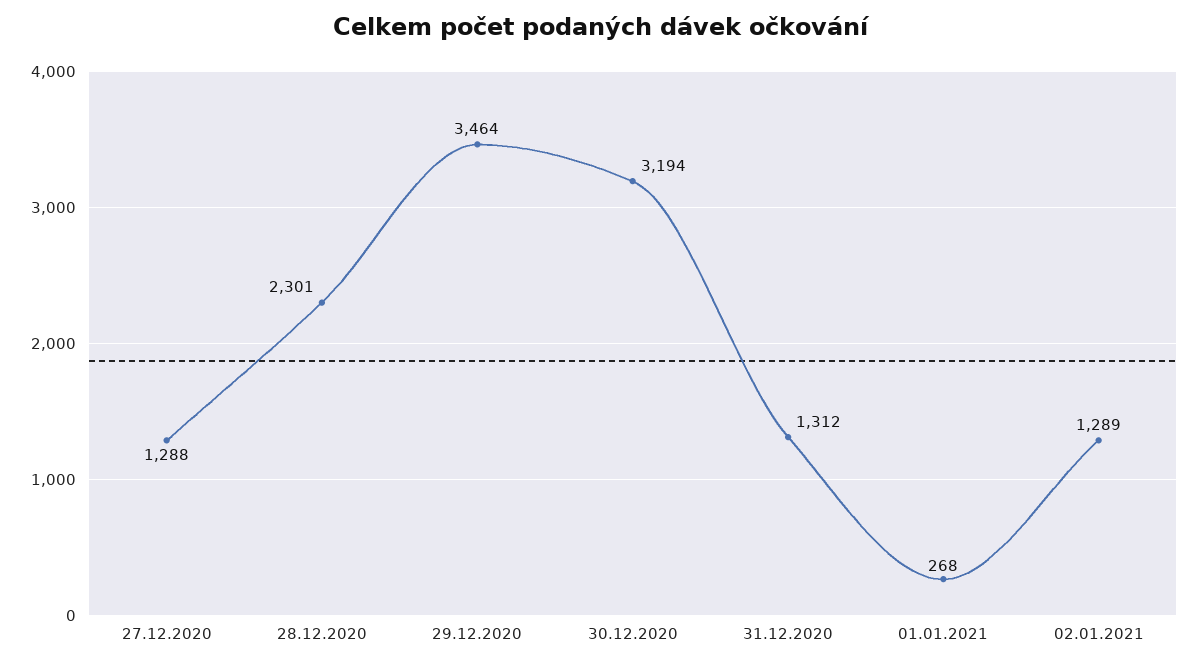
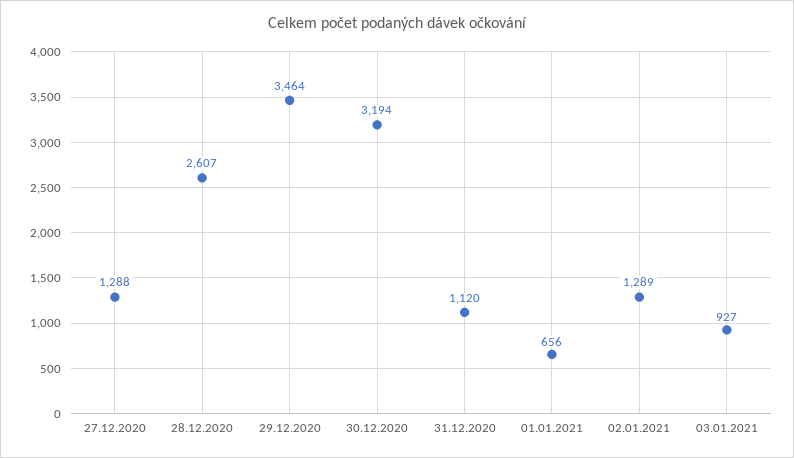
28.12.2020: 2301 -> 2607
31.12.2020: 1312 -> 1120
01.01.2021: 268 -> 656
03.01.2021: none -> 927

